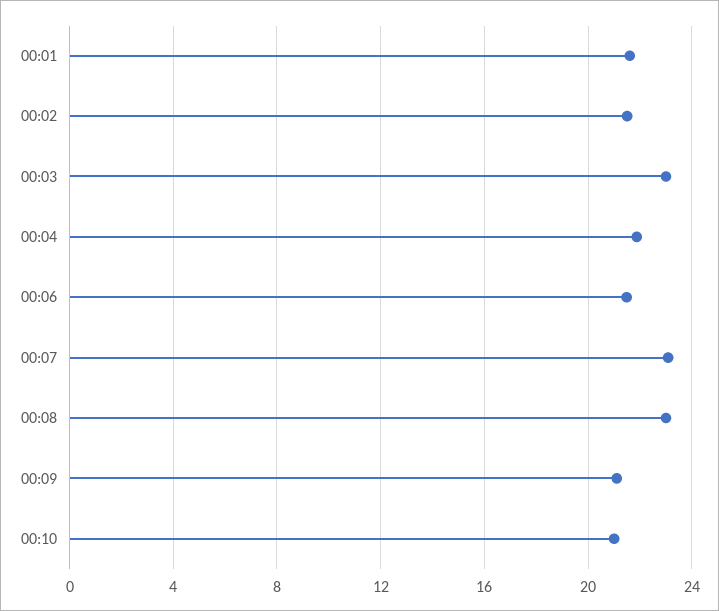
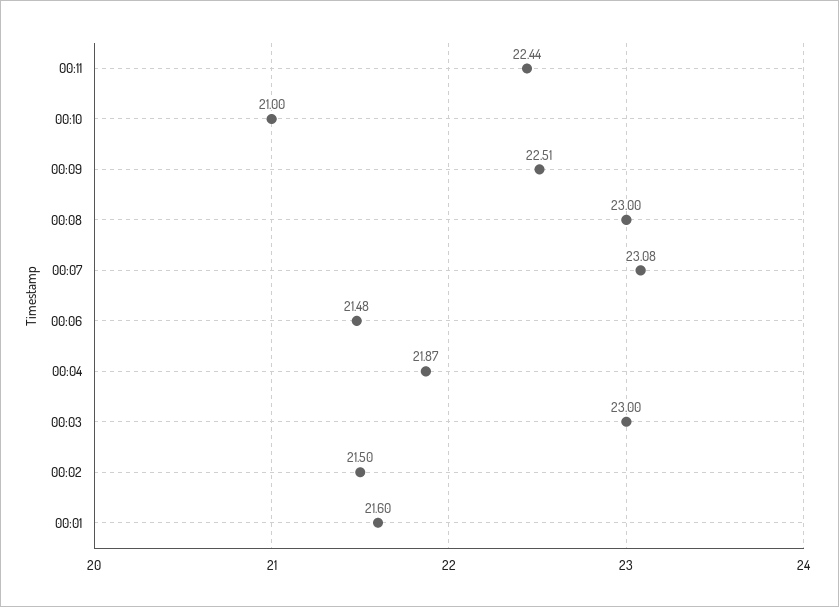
00:09: 21 -> 22.51
00:11: none -> 22.44

